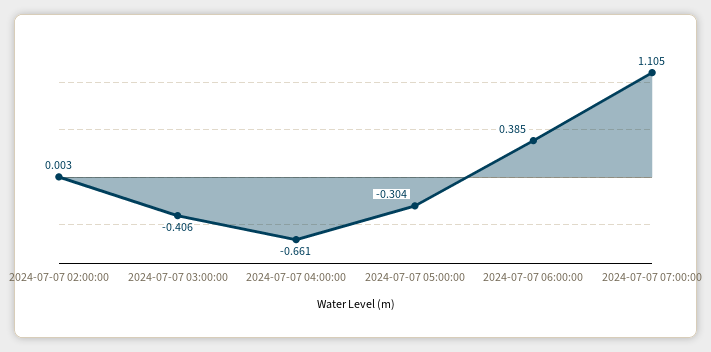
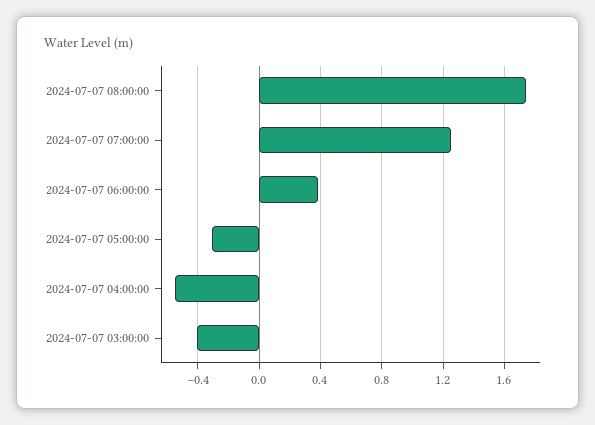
2024-07-07 02:00:00: 0.003 -> none
2024-07-07 04:00:00: -0.661 -> -0.55
2024-07-07 07:00:00: 1.105 -> 1.25
2024-07-07 08:00:00: none -> 1.75

